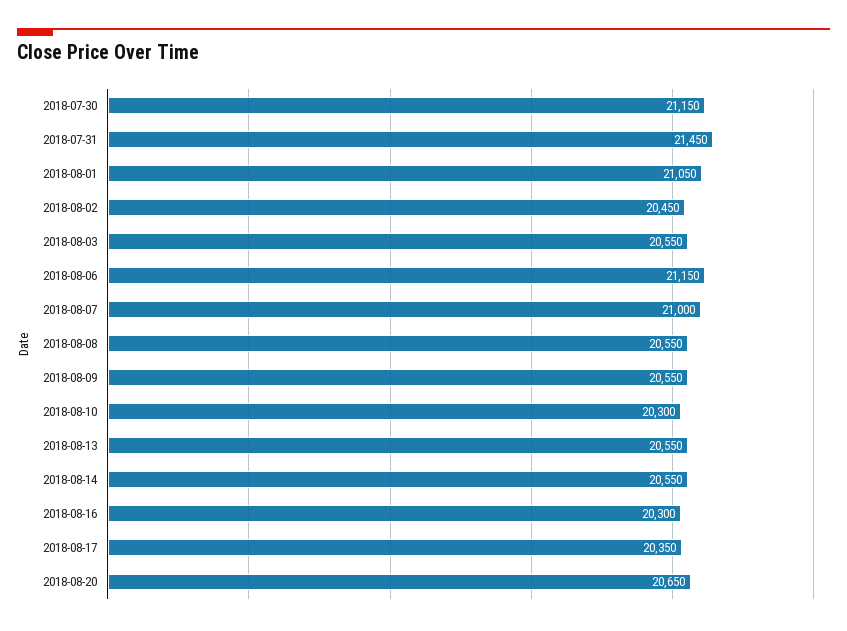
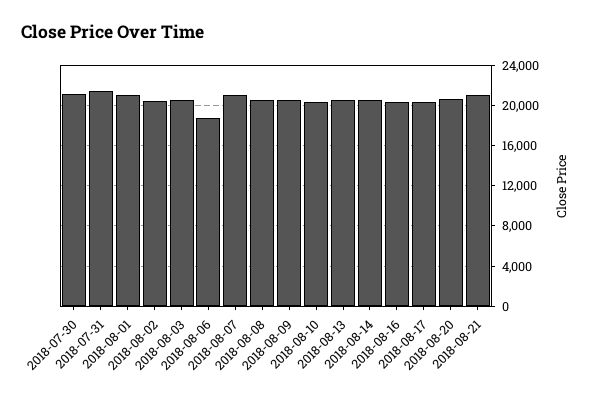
2018-08-06: 21150 -> 19000
2018-08-21: none -> 21000

